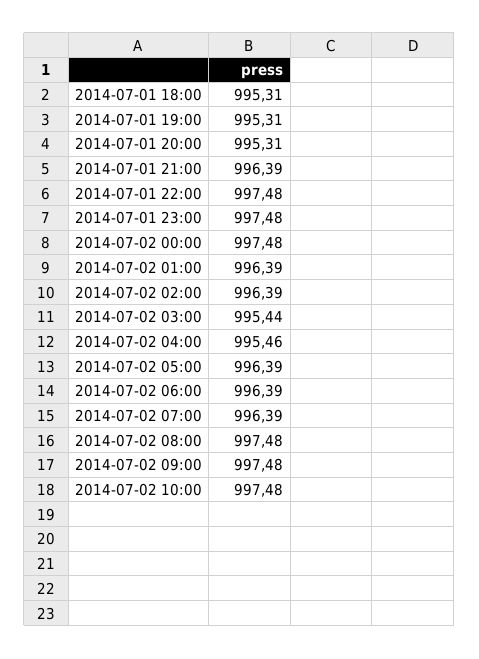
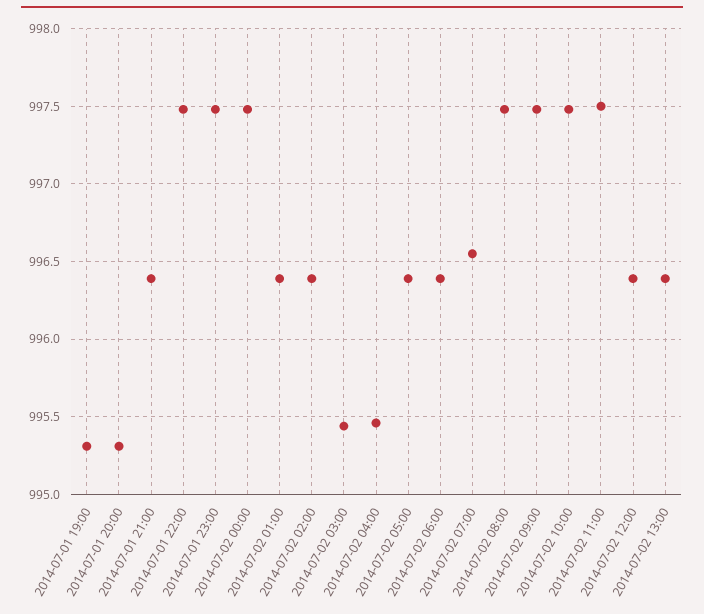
2014-07-01 18:00: 995.31 -> none
2014-07-02 07:00: 996.39 -> 996.55
2014-07-02 11:00: none -> 997.5
2014-07-02 12:00: none -> 996.4
2014-07-02 13:00: none -> 996.4

